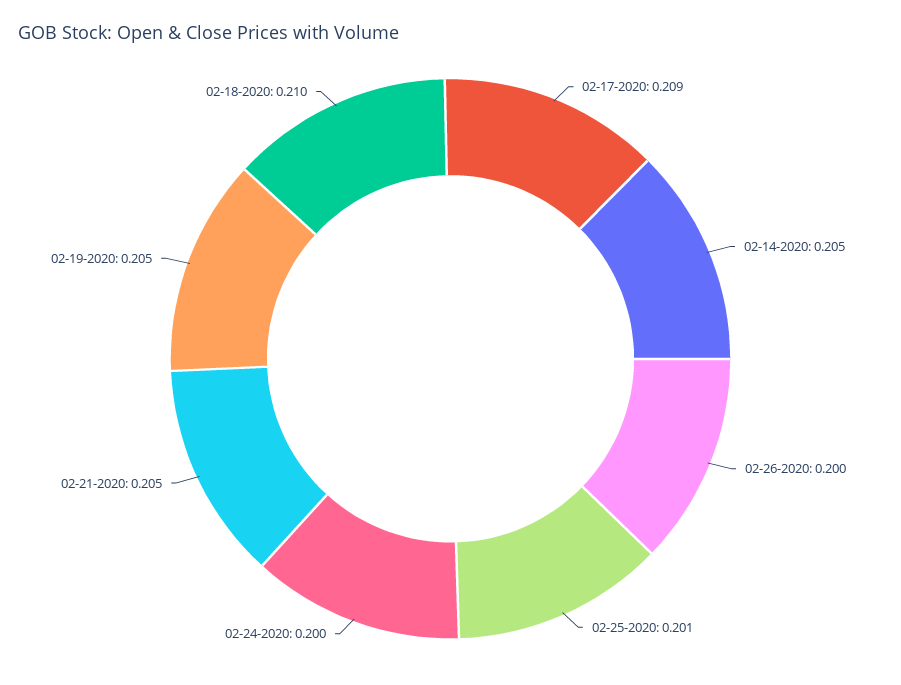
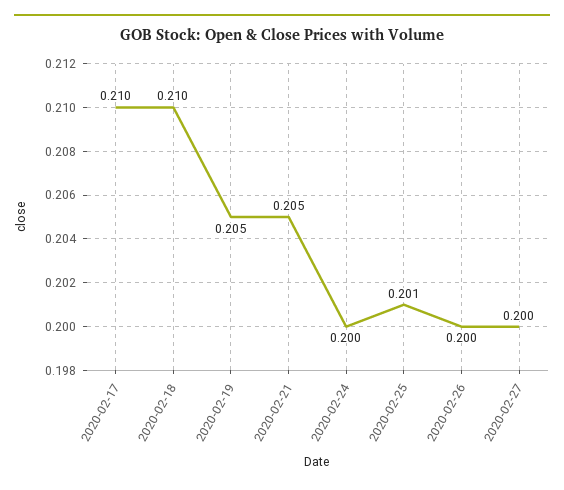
02-17-2020: 0.209 -> 0.21
02-14-2020: 0.205 -> none
2020-02-27: none -> 0.2

